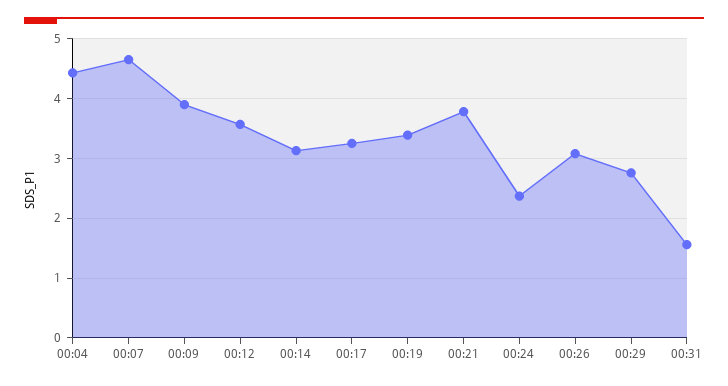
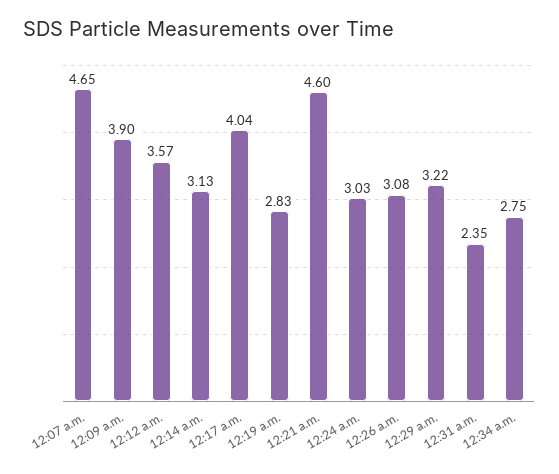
00:04: 4.4 -> none
00:17: 3.2 -> 4.04
00:19: 3.4 -> 2.83
00:21: 3.8 -> 4.6
00:24: 2.4 -> 3.03
00:29: 2.8 -> 3.22
00:31: 1.6 -> 2.35
12:34 a.m.: none -> 2.75

